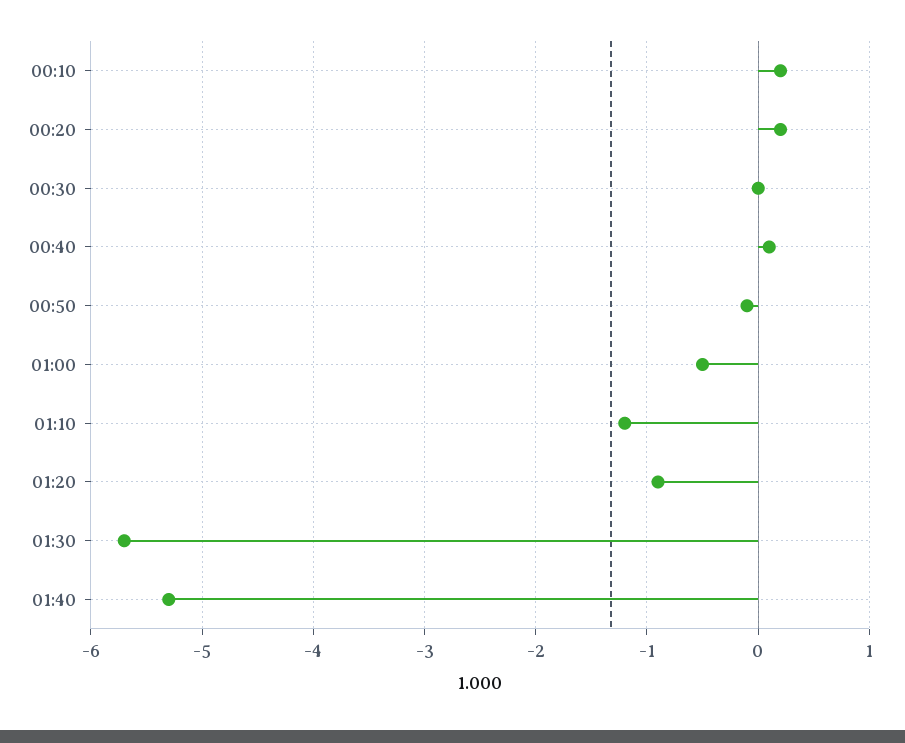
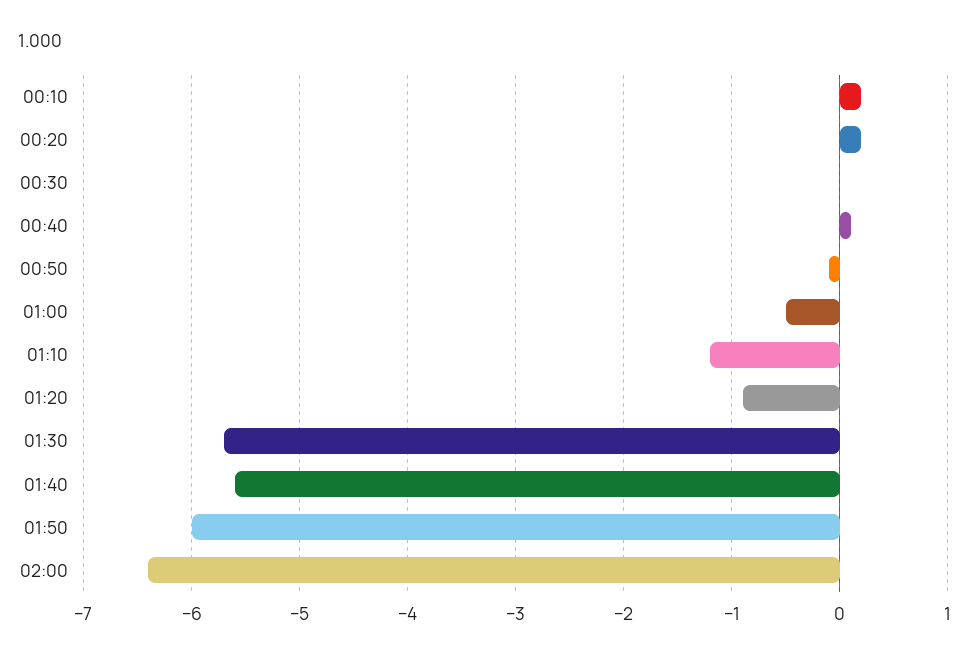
01:40: -5.3 -> -5.6
01:50: none -> -6
02:00: none -> -6.4

